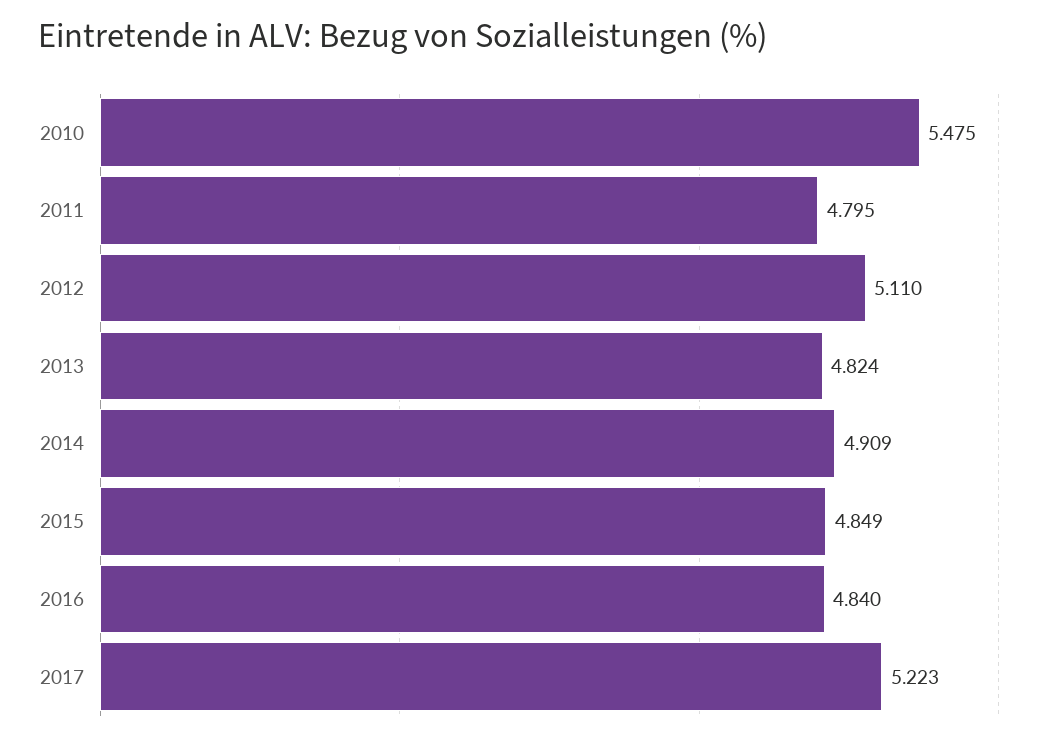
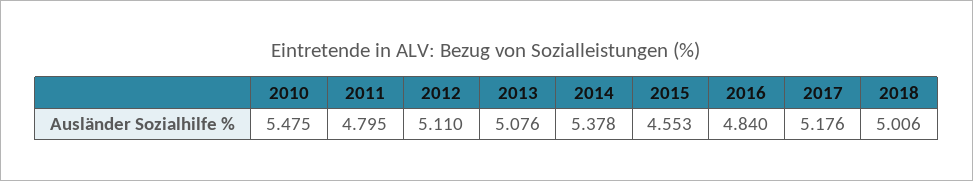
2013: 4.824 -> 5.076
2014: 4.909 -> 5.378
2015: 4.849 -> 4.553
2017: 5.223 -> 5.176
2018: none -> 5.006

